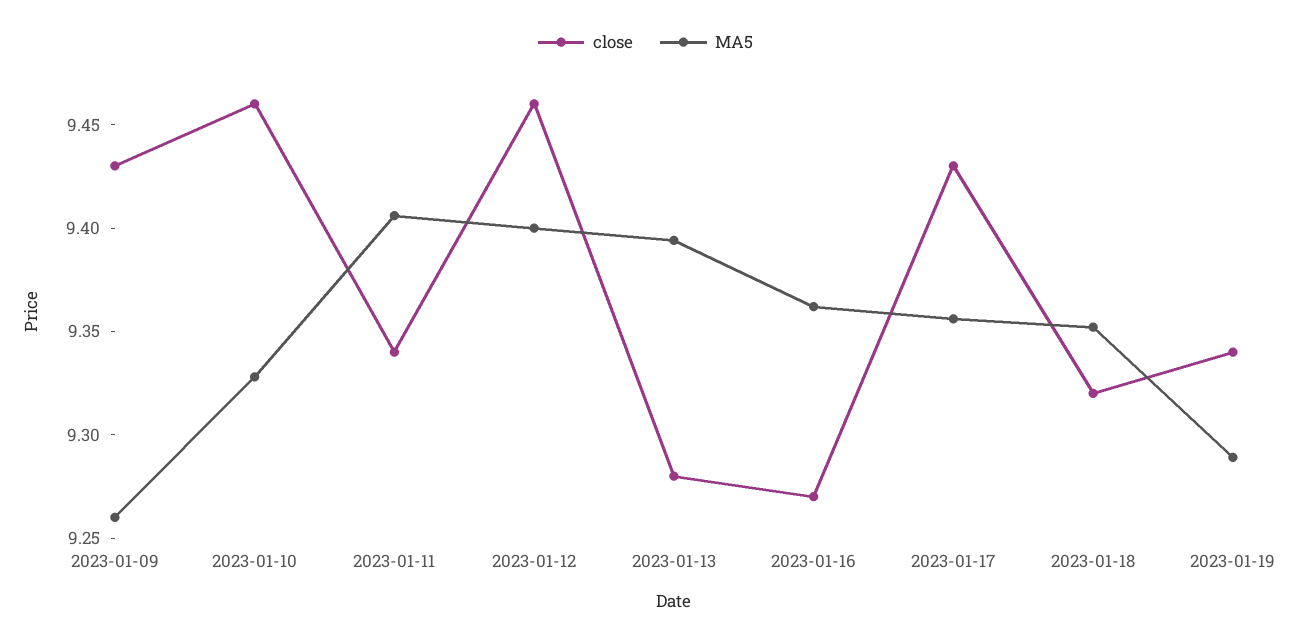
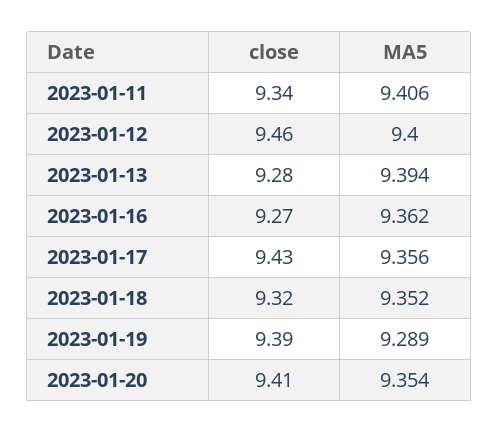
close, 2023-01-09: 9.43 -> none
MA5, 2023-01-09: 9.26 -> none
close, 2023-01-10: 9.46 -> none
MA5, 2023-01-10: 9.33 -> none
close, 2023-01-19: 9.34 -> 9.39
close, 2023-01-20: none -> 9.41
MA5, 2023-01-20: none -> 9.354

